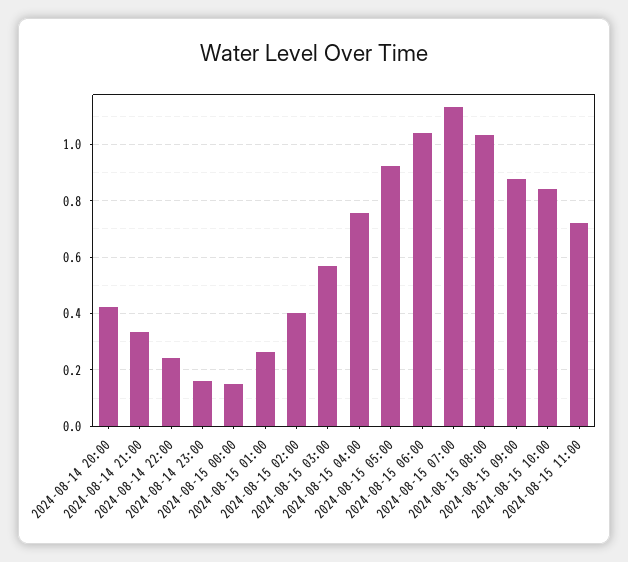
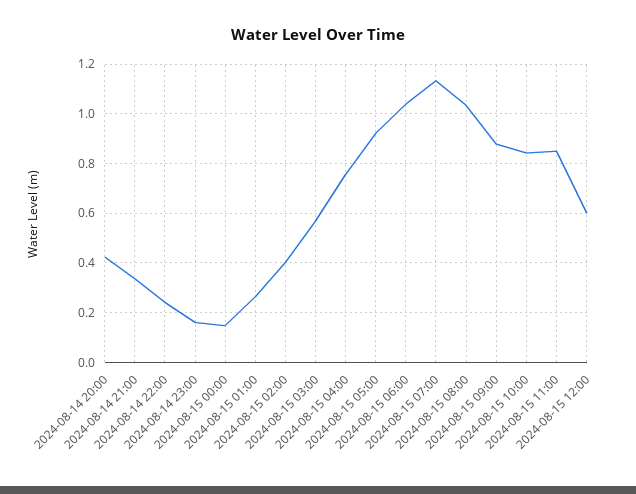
2024-08-15 11:00: 0.725 -> 0.85
2024-08-15 12:00: none -> 0.6

